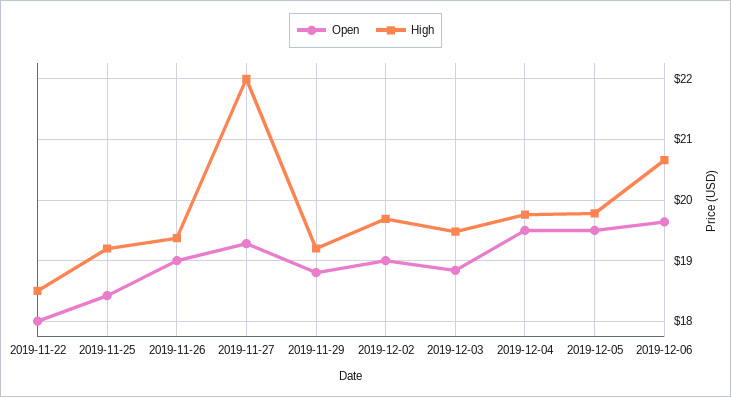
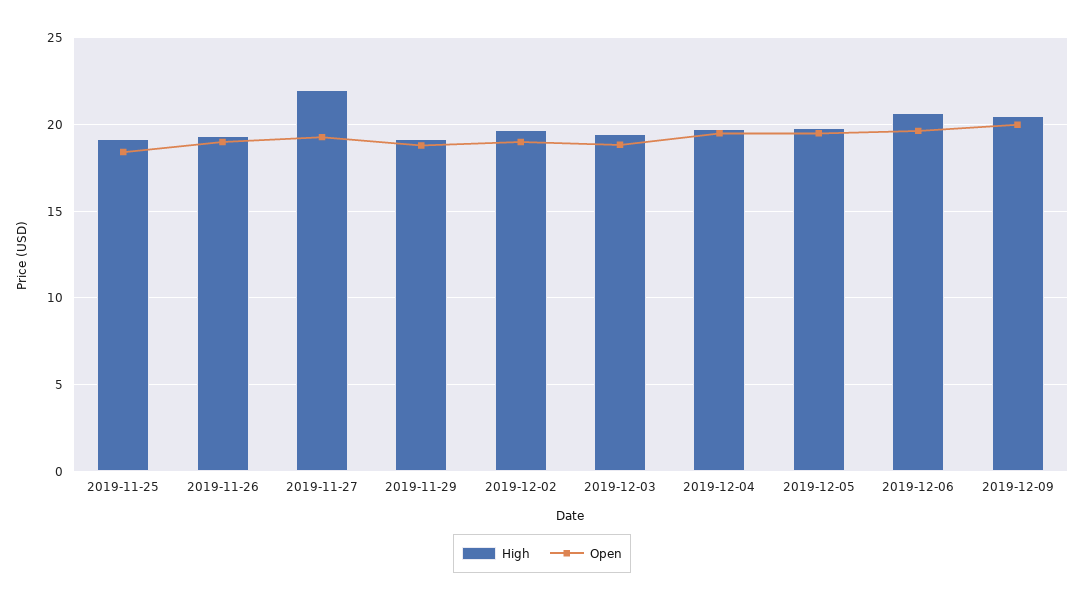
Open, 2019-11-22: 18 -> none
High, 2019-11-22: 18.5 -> none
High, 2019-12-09: none -> 20.5
Open, 2019-12-09: none -> 20

